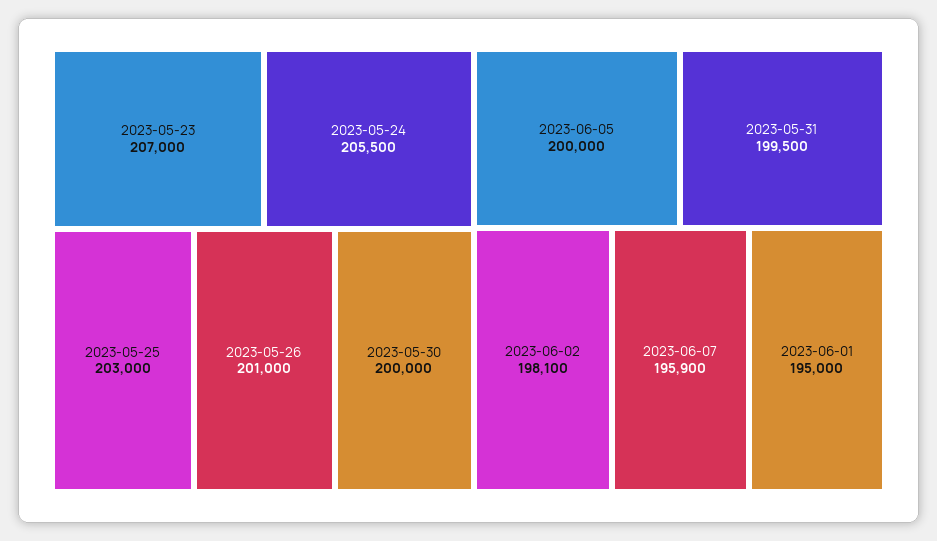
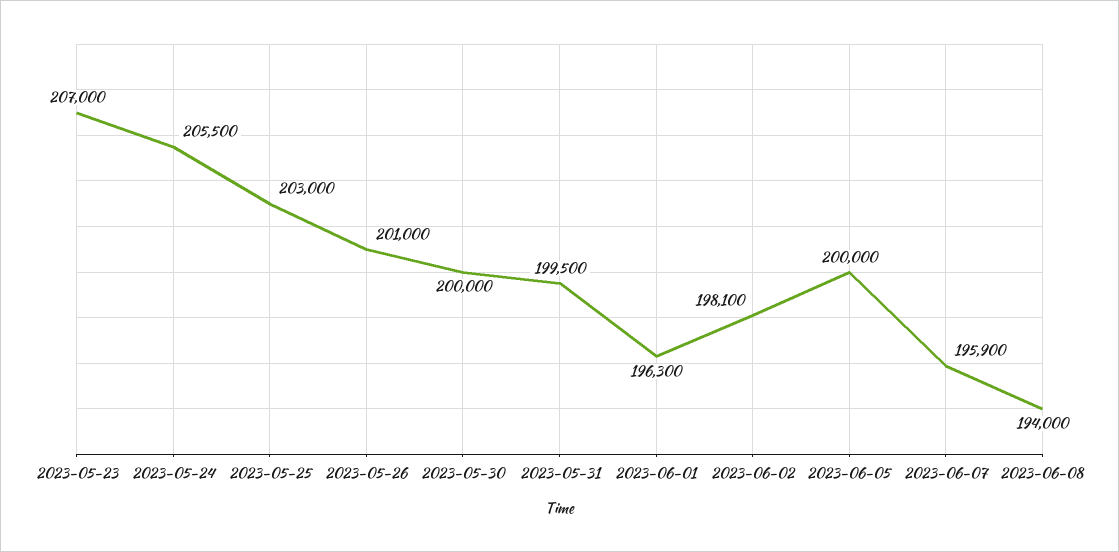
2023-06-01: 195000 -> 196300
2023-06-08: none -> 194000

